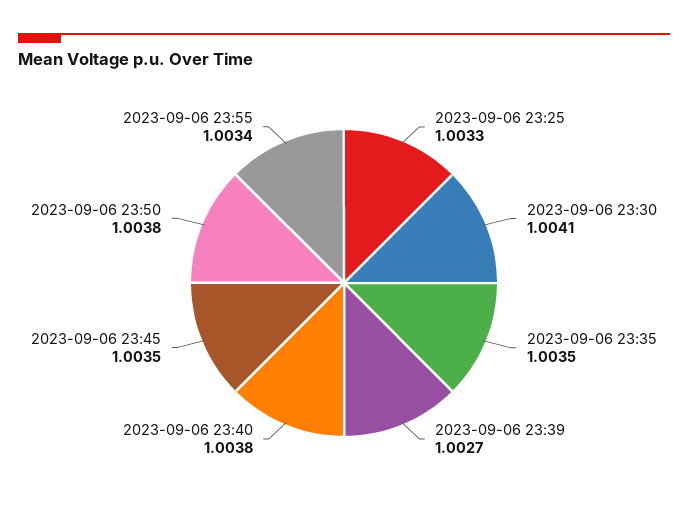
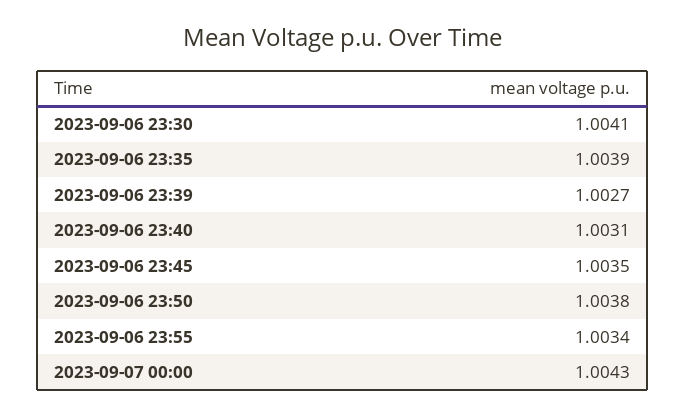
2023-09-06 23:25: 1.0033 -> none
2023-09-06 23:35: 1.0035 -> 1.0039
2023-09-06 23:40: 1.0038 -> 1.0031
2023-09-07 00:00: none -> 1.0043

